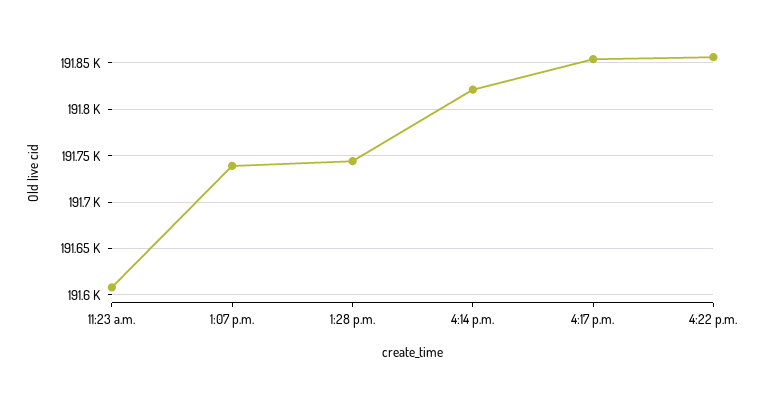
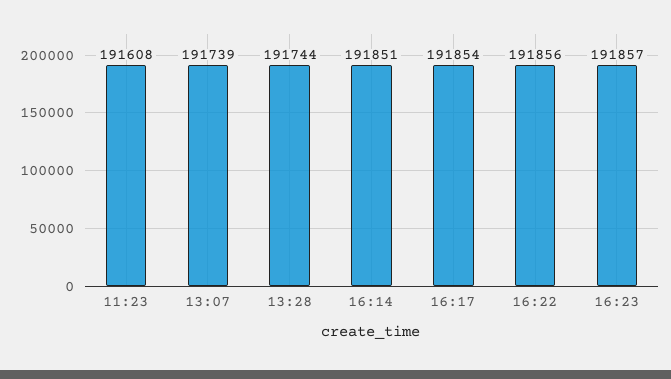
4:14 p.m.: 191820 -> 191851
16:23: none -> 191857

